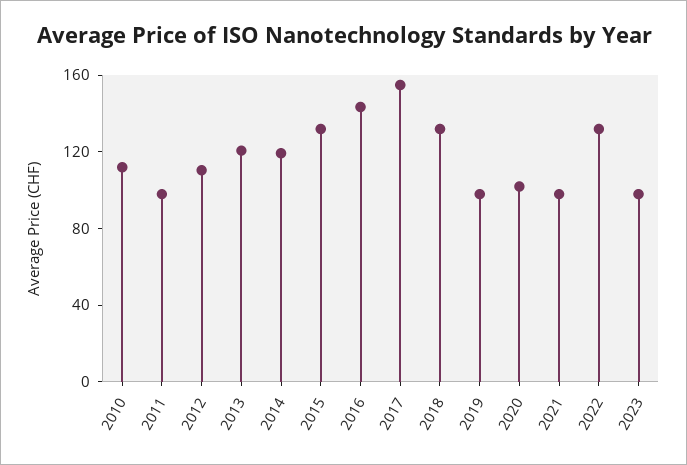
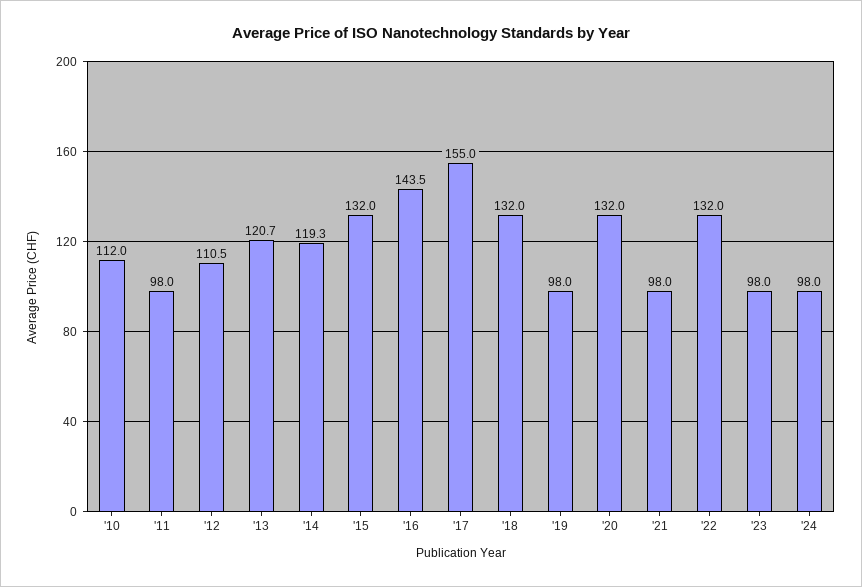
2020: 100 -> 132
'24: none -> 98

